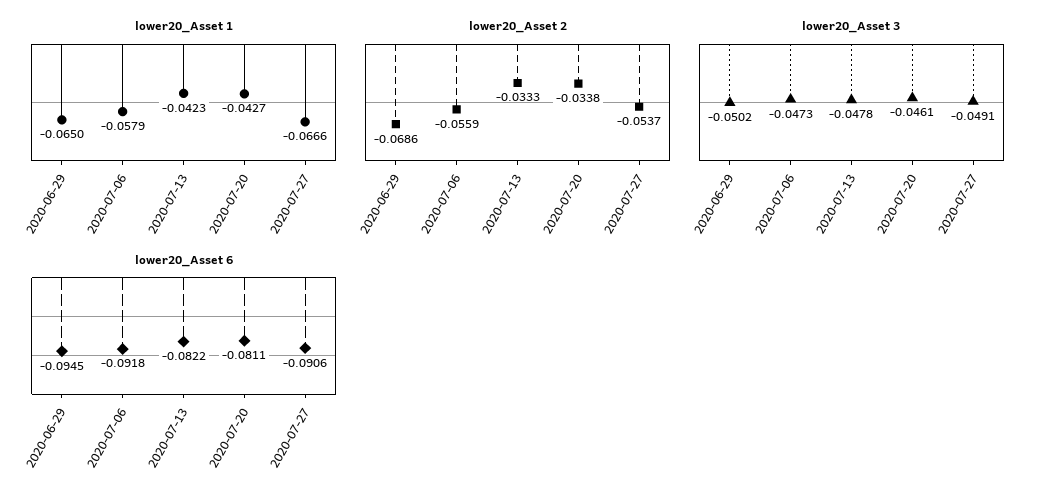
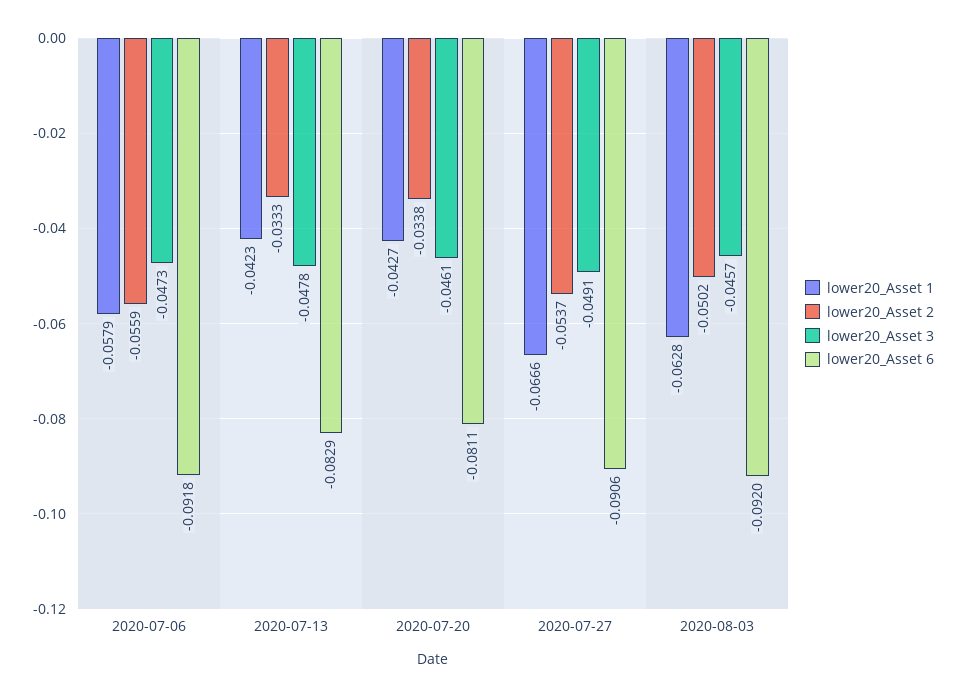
lower20_Asset 1, 2020-06-29: -0.065 -> none
lower20_Asset 2, 2020-06-29: -0.0686 -> none
lower20_Asset 3, 2020-06-29: -0.0502 -> none
lower20_Asset 6, 2020-06-29: -0.0945 -> none
lower20_Asset 6, 2020-07-13: -0.0822 -> -0.0829
lower20_Asset 1, 2020-08-03: none -> -0.0628
lower20_Asset 2, 2020-08-03: none -> -0.0502
lower20_Asset 3, 2020-08-03: none -> -0.0457
lower20_Asset 6, 2020-08-03: none -> -0.092

